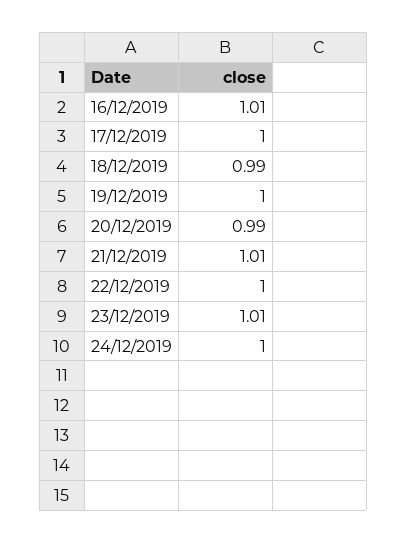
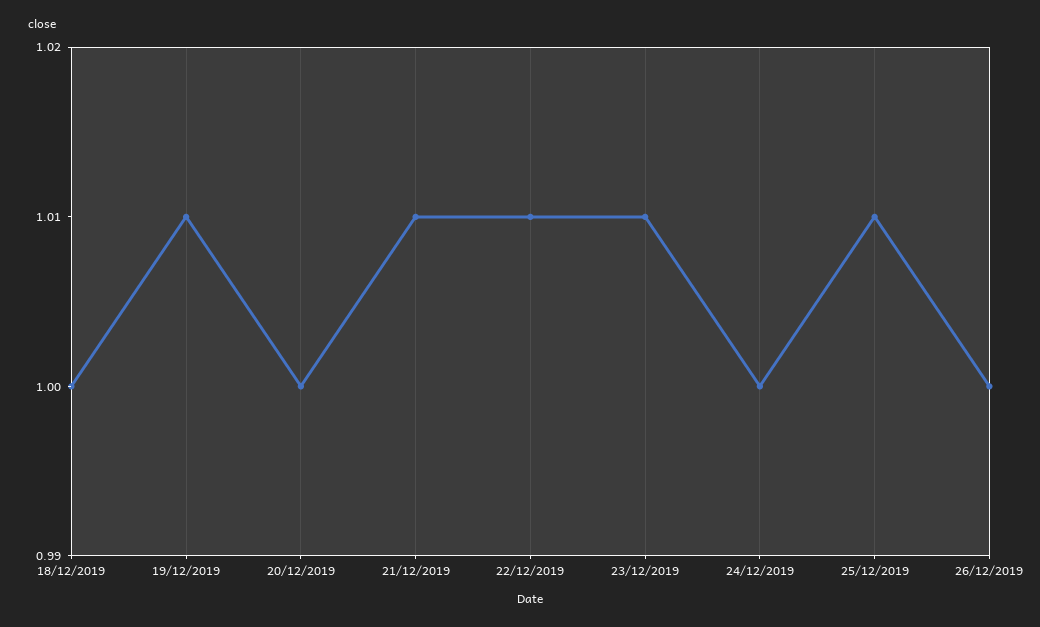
16/12/2019: 1.01 -> none
17/12/2019: 1 -> none
18/12/2019: 0.99 -> 1
19/12/2019: 1 -> 1.01
20/12/2019: 0.99 -> 1
22/12/2019: 1 -> 1.01
25/12/2019: none -> 1.01
26/12/2019: none -> 1

